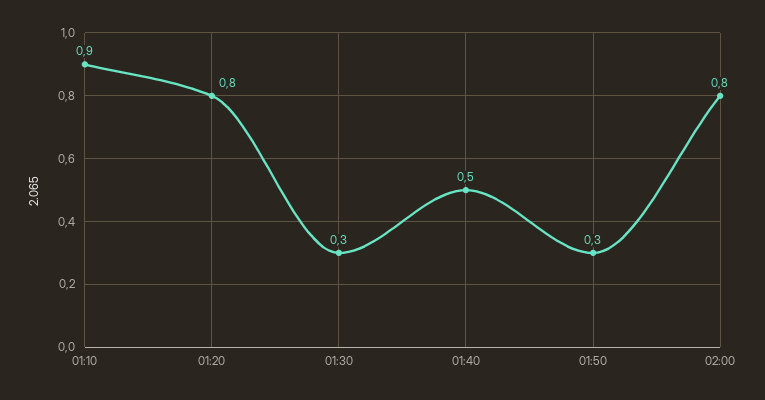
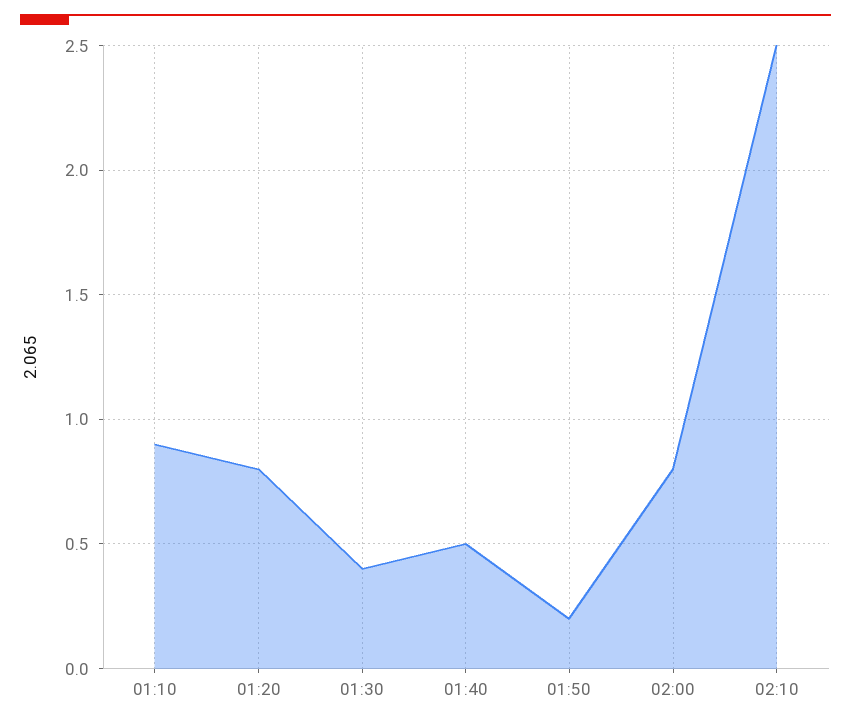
01:30: 0.3 -> 0.4
01:50: 0.3 -> 0.2
02:10: none -> 2.5

